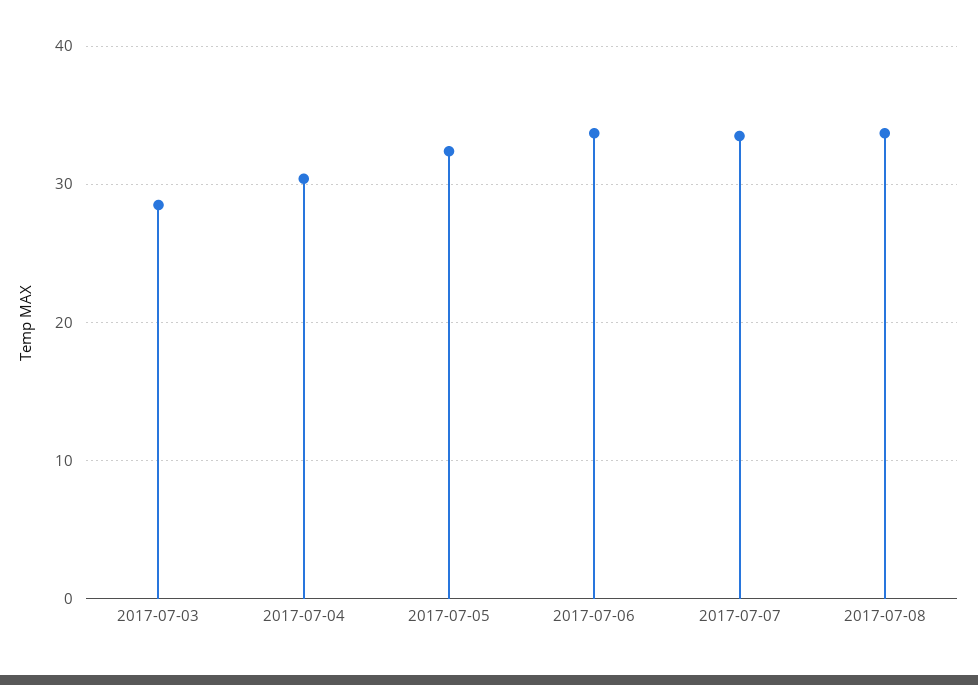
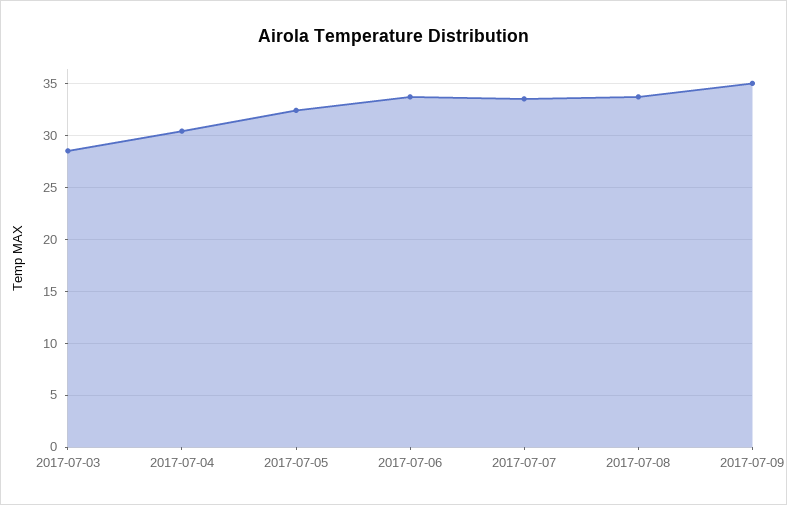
2017-07-09: none -> 35

